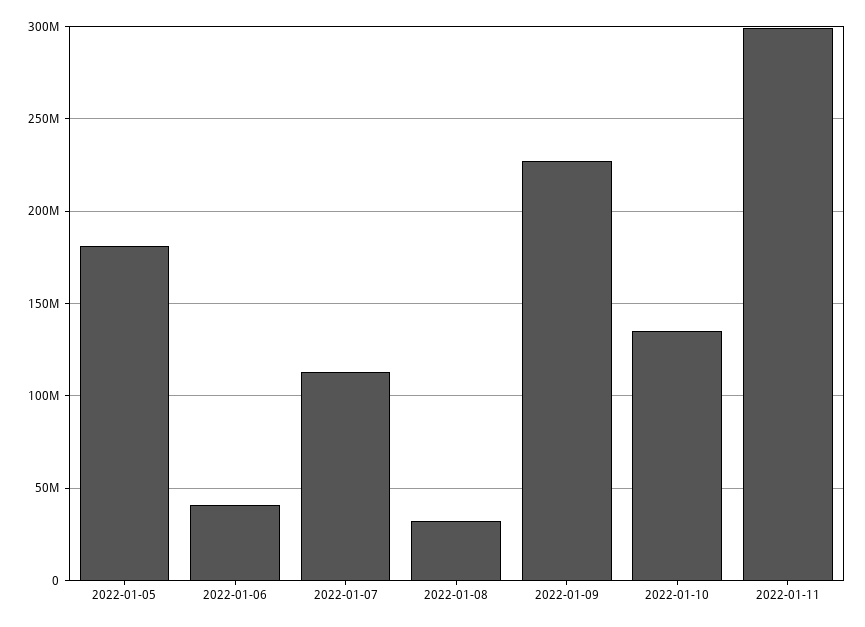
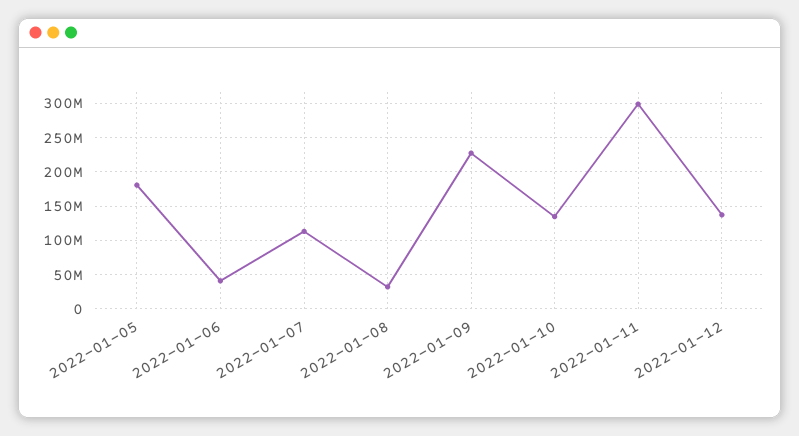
2022-01-12: none -> 140000000

